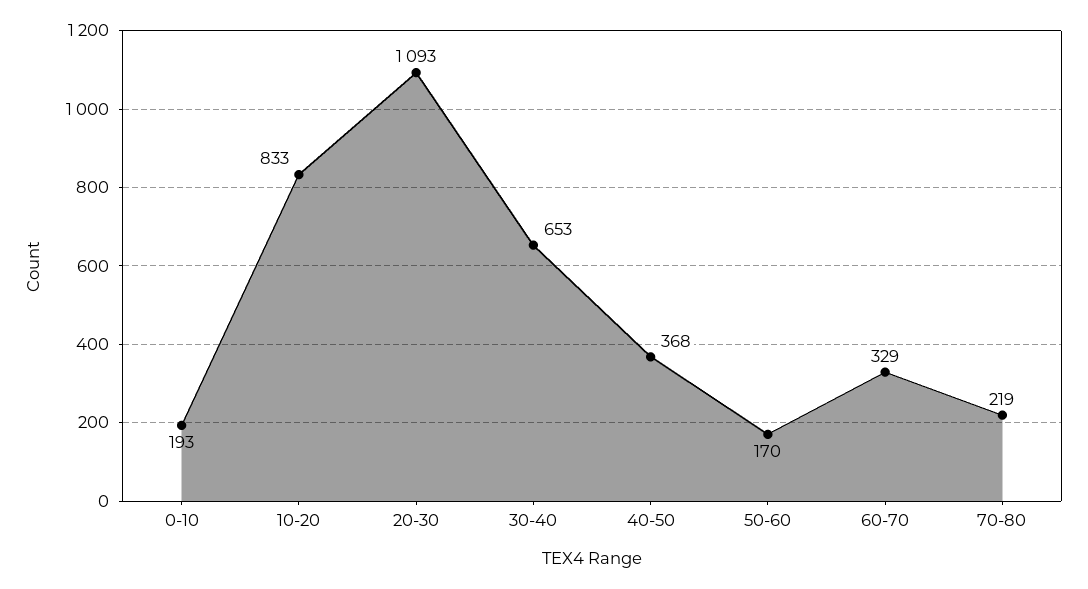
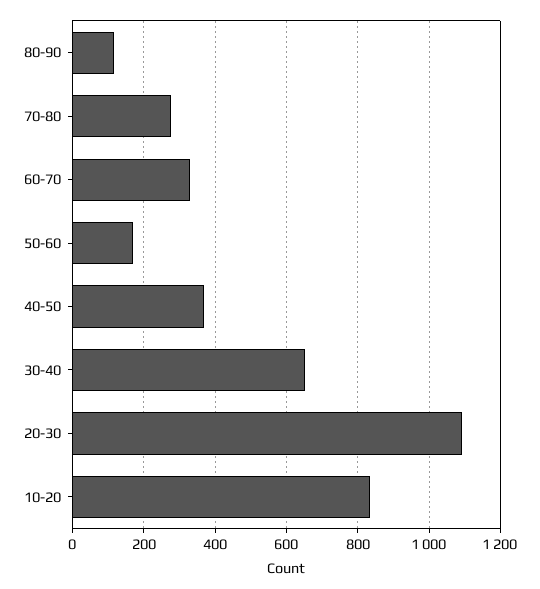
0-10: 193 -> none
70-80: 219 -> 280
80-90: none -> 120

